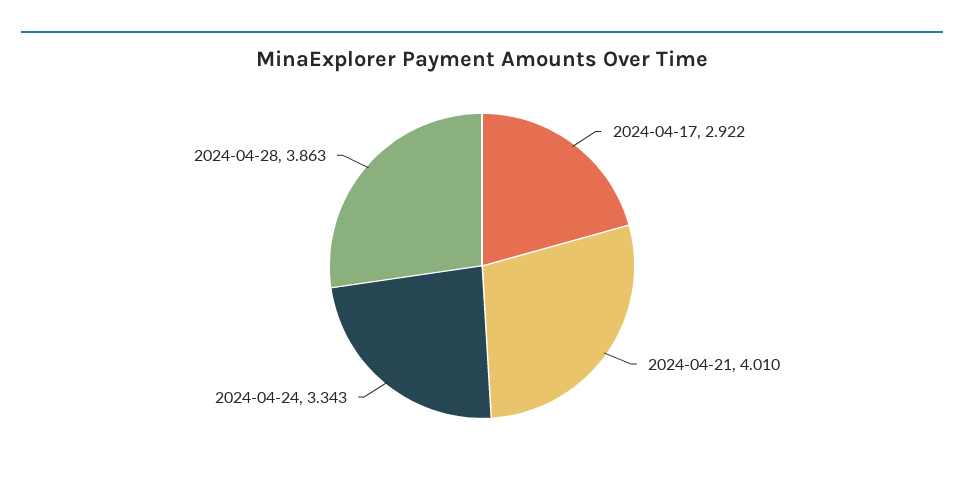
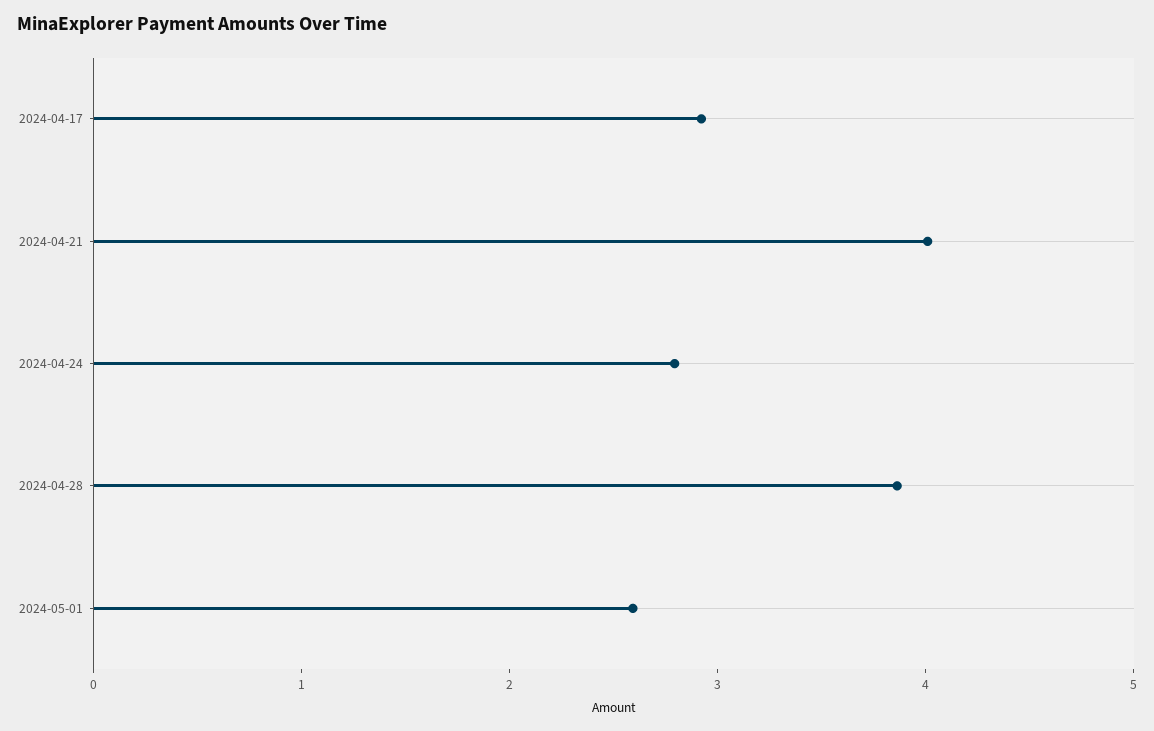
2024-04-24: 3.343 -> 2.8
2024-05-01: none -> 2.6

